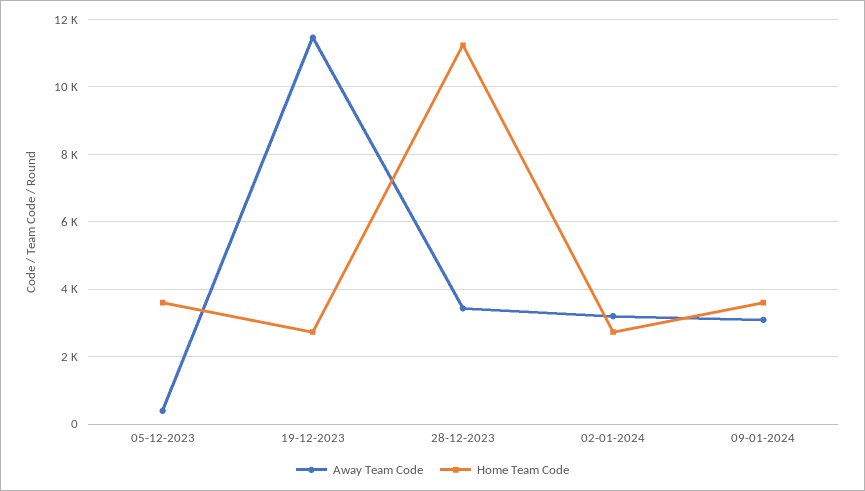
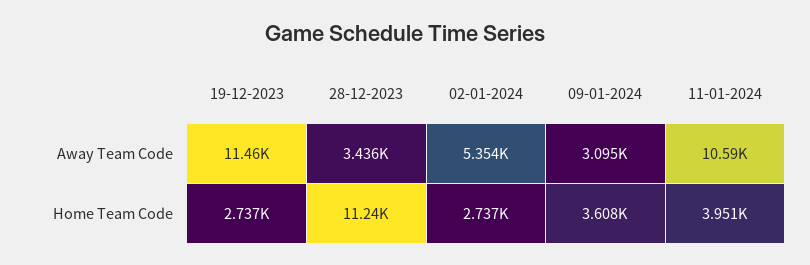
Away Team Code, 05-12-2023: 400 -> none
Home Team Code, 05-12-2023: 3600 -> none
Away Team Code, 02-01-2024: 3200 -> 5354
Away Team Code, 11-01-2024: none -> 10590
Home Team Code, 11-01-2024: none -> 3951

